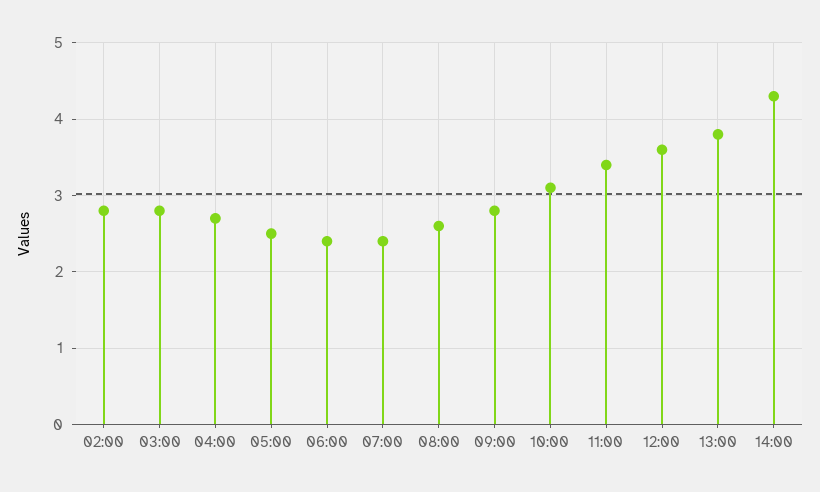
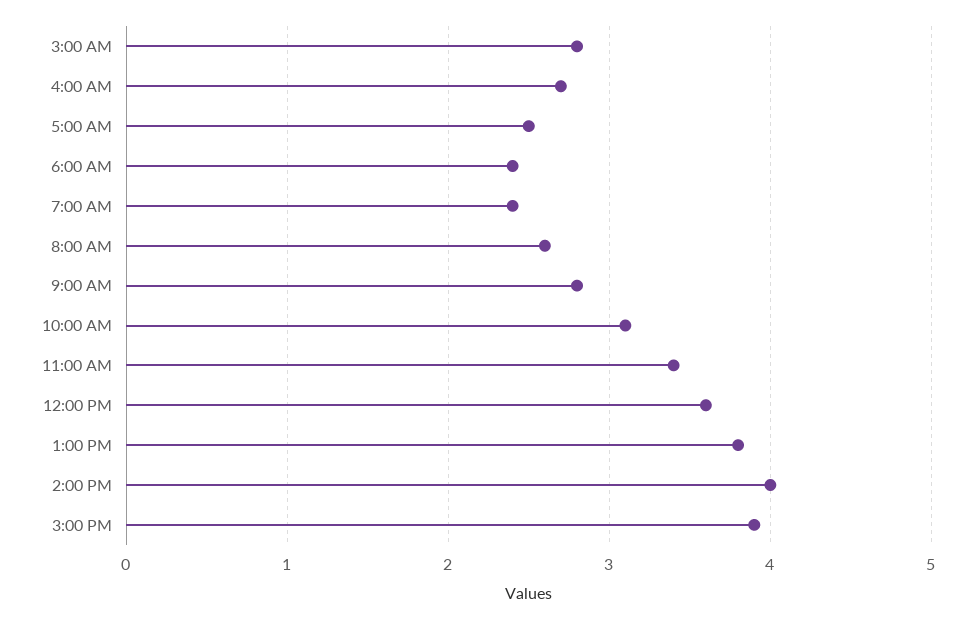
02:00: 2.8 -> none
14:00: 4.3 -> 4
3:00 PM: none -> 3.9

